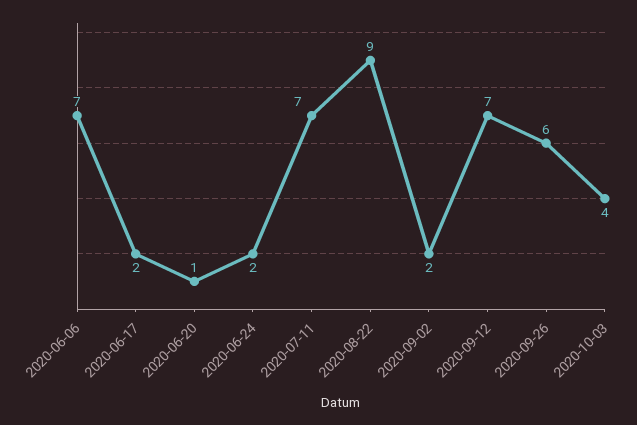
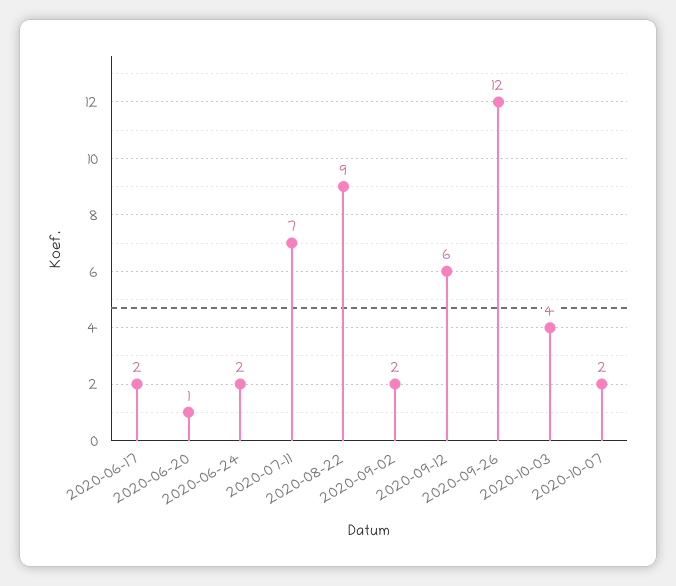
2020-06-06: 7 -> none
2020-09-12: 7 -> 6
2020-09-26: 6 -> 12
2020-10-07: none -> 2

